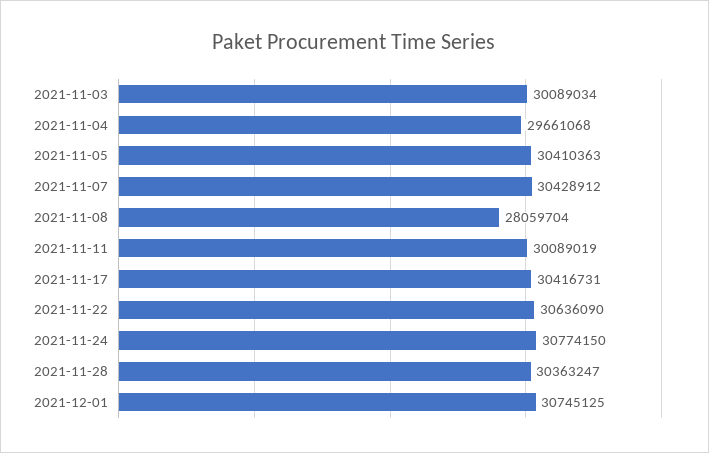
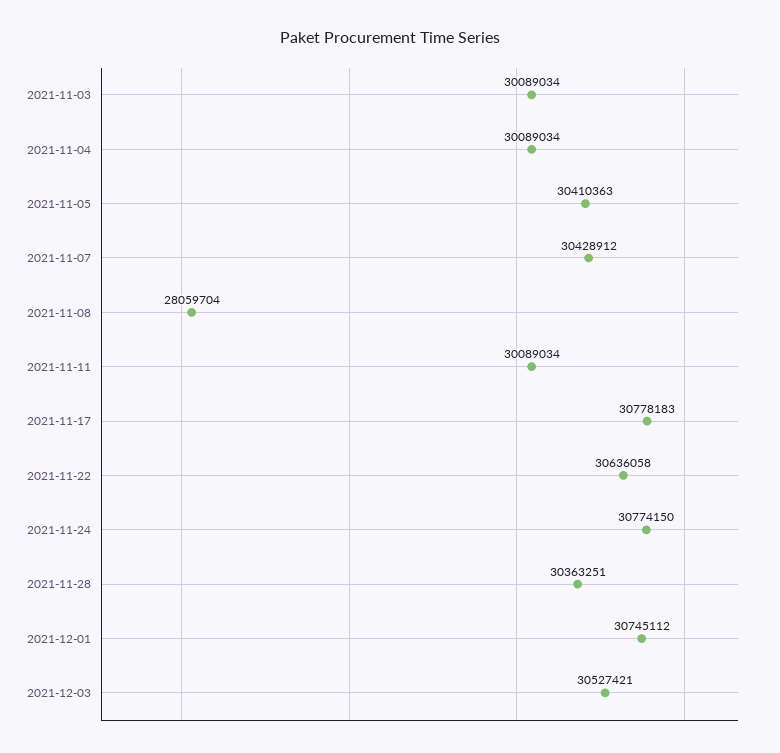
2021-11-04: 29661068 -> 30089034
2021-11-11: 30089019 -> 30089034
2021-11-17: 30416731 -> 30778183
2021-11-22: 30636090 -> 30636058
2021-11-28: 30363247 -> 30363251
2021-12-01: 30745125 -> 30745112
2021-12-03: none -> 30527421

